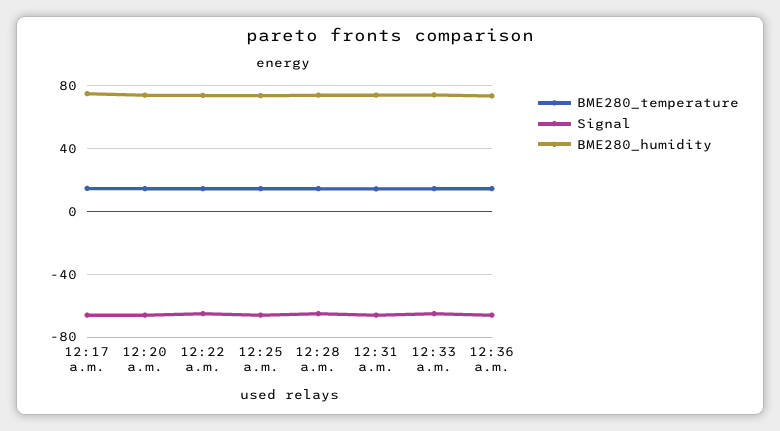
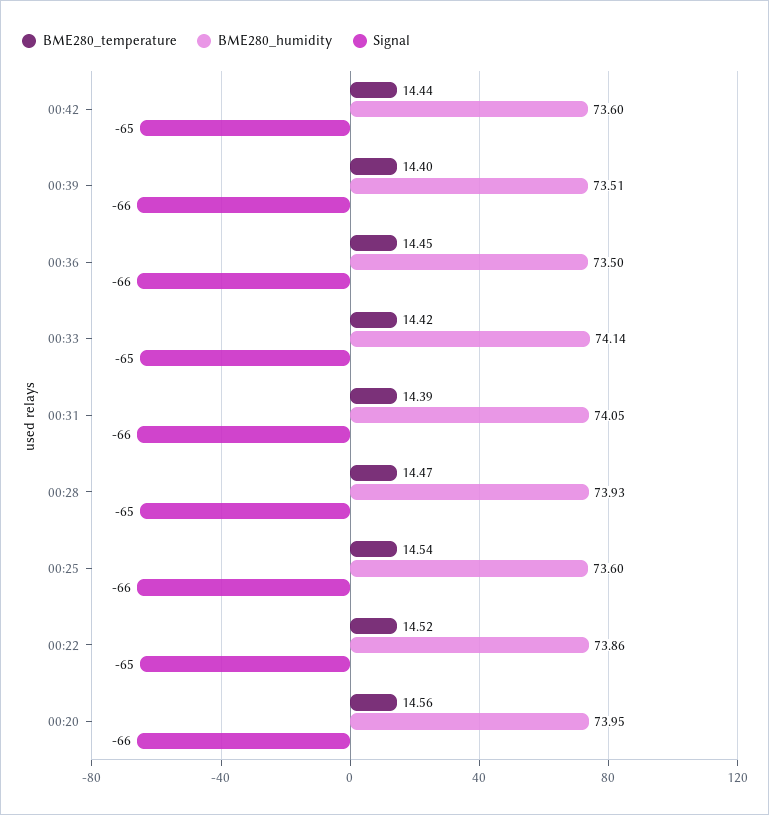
BME280_temperature, 12:17 a.m.: 15 -> none
Signal, 12:17 a.m.: -65 -> none
BME280_humidity, 12:17 a.m.: 75 -> none
BME280_temperature, 00:42: none -> 14.44
BME280_humidity, 00:42: none -> 73.6
Signal, 00:42: none -> -65
BME280_temperature, 00:39: none -> 14.4
BME280_humidity, 00:39: none -> 73.51
Signal, 00:39: none -> -66

